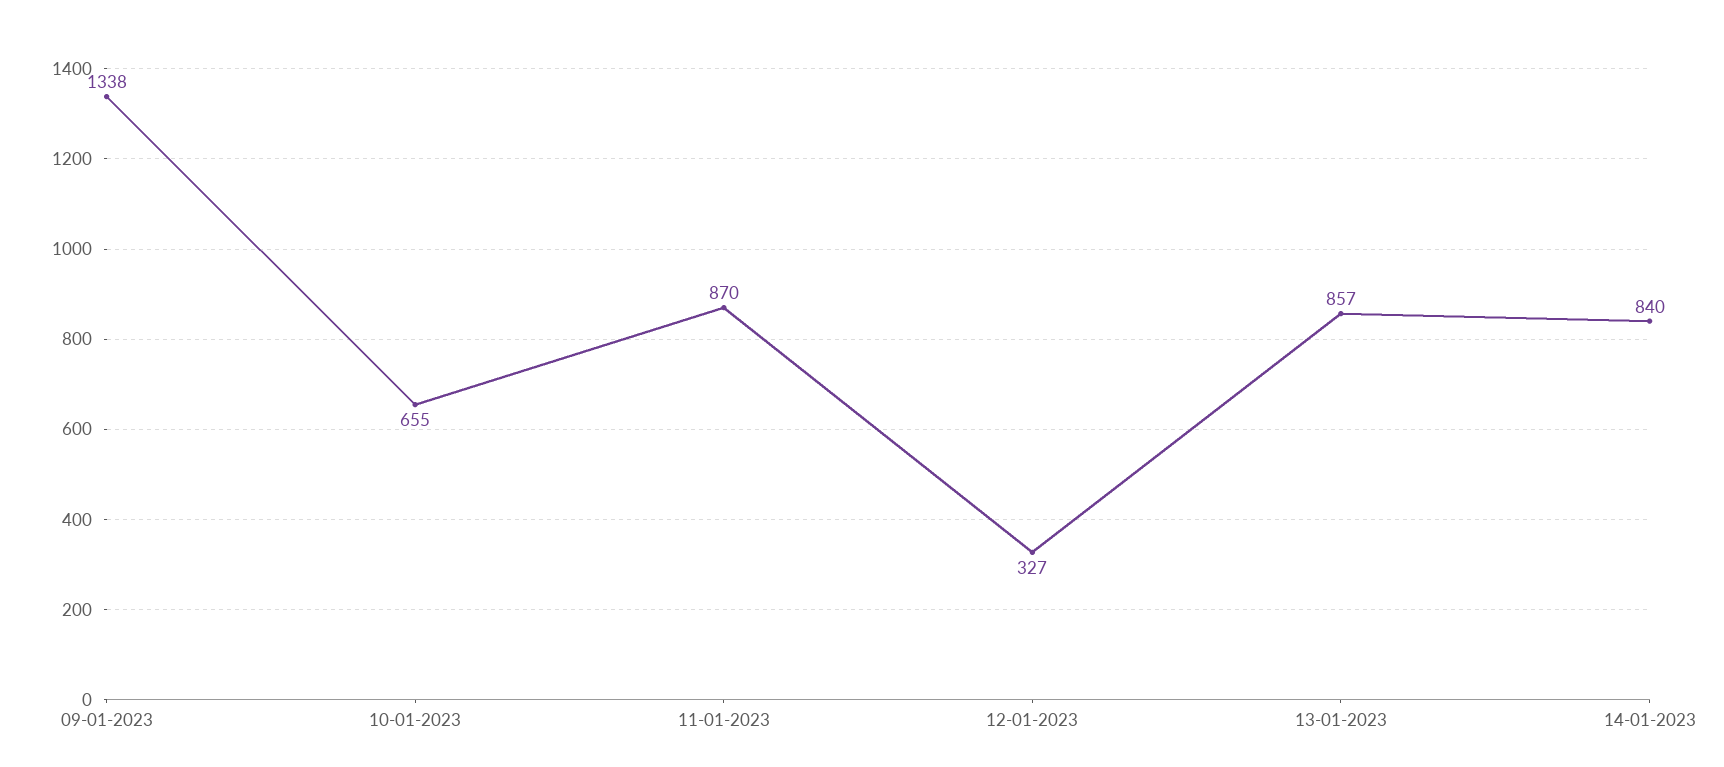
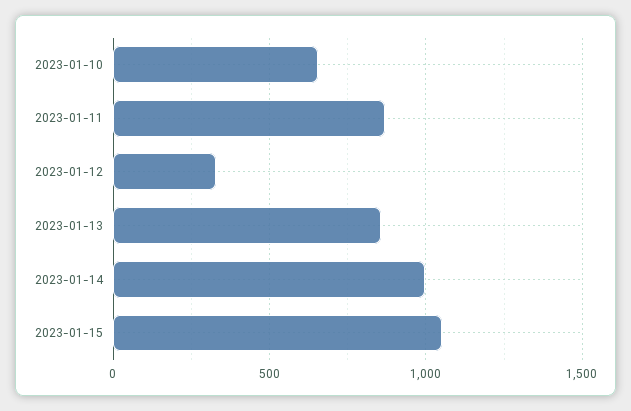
09-01-2023: 1338 -> none
14-01-2023: 840 -> 1000
2023-01-15: none -> 1050

